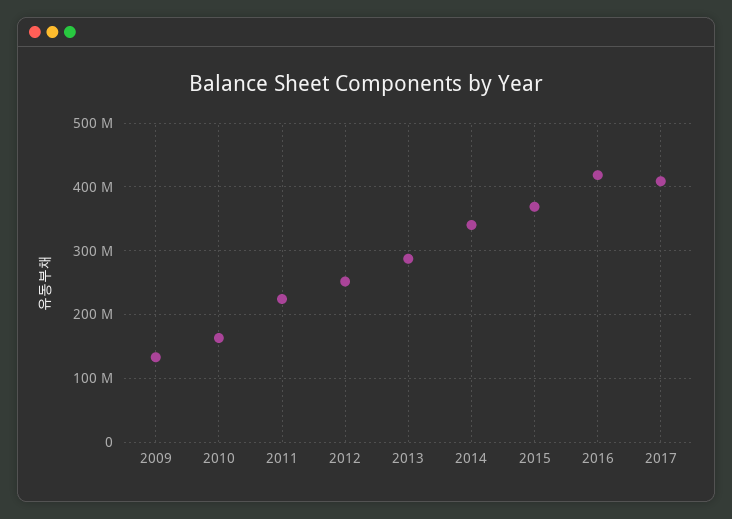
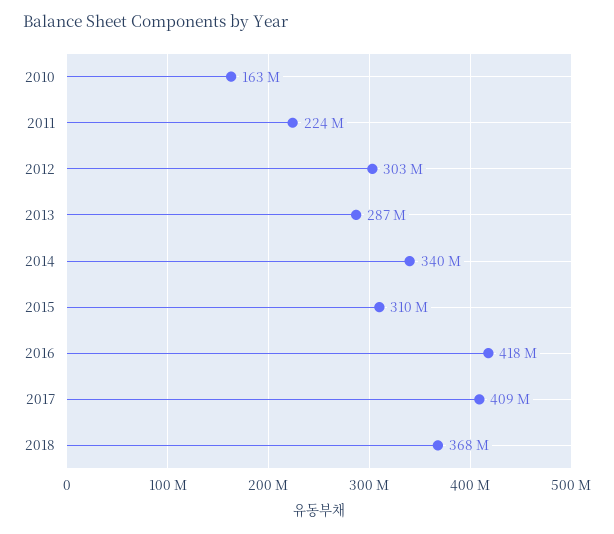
2009: 130000000 -> none
2012: 250000000 -> 303000000
2015: 370000000 -> 310000000
2018: none -> 368000000

